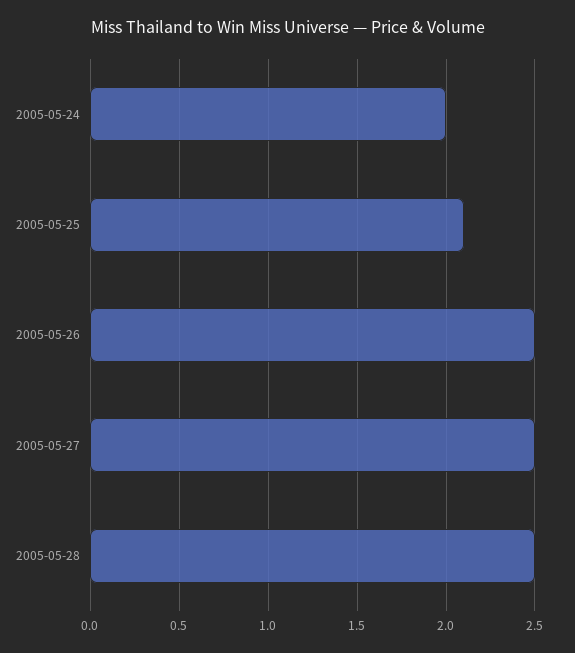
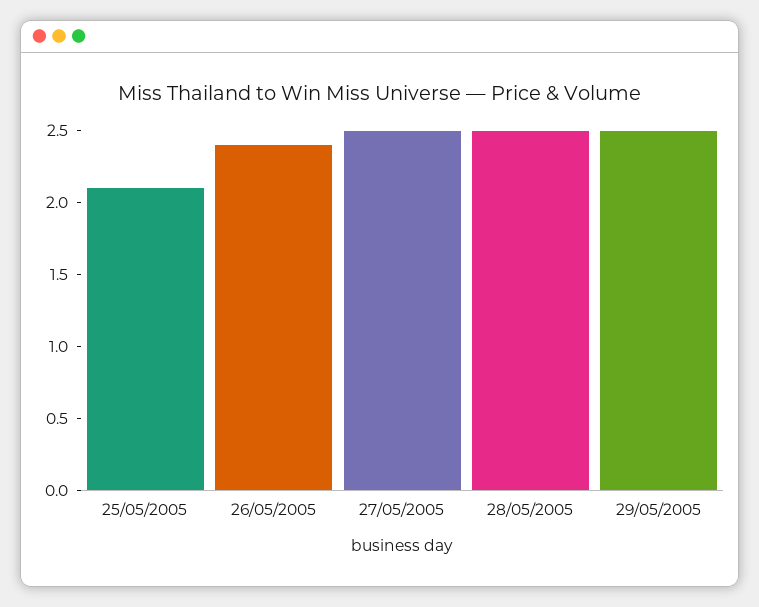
2005-05-24: 2 -> none
2005-05-26: 2.5 -> 2.4
29/05/2005: none -> 2.5

